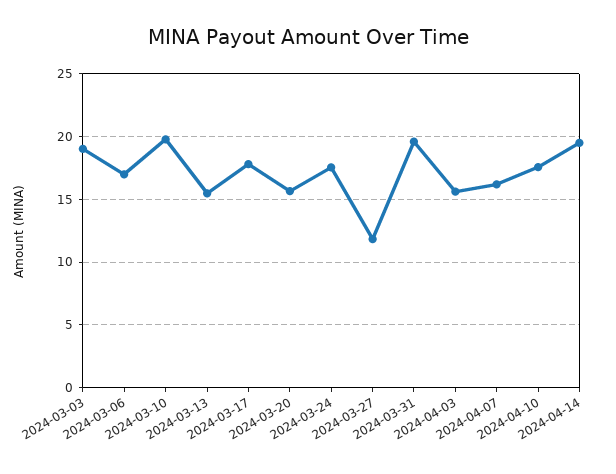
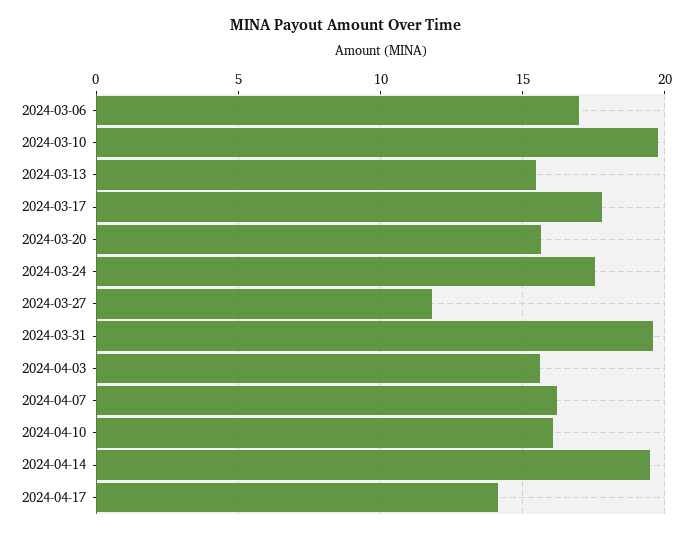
2024-03-03: 19 -> none
2024-04-10: 17.5 -> 16
2024-04-17: none -> 14

